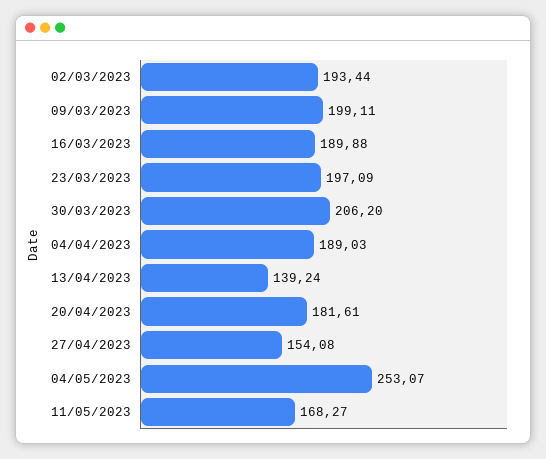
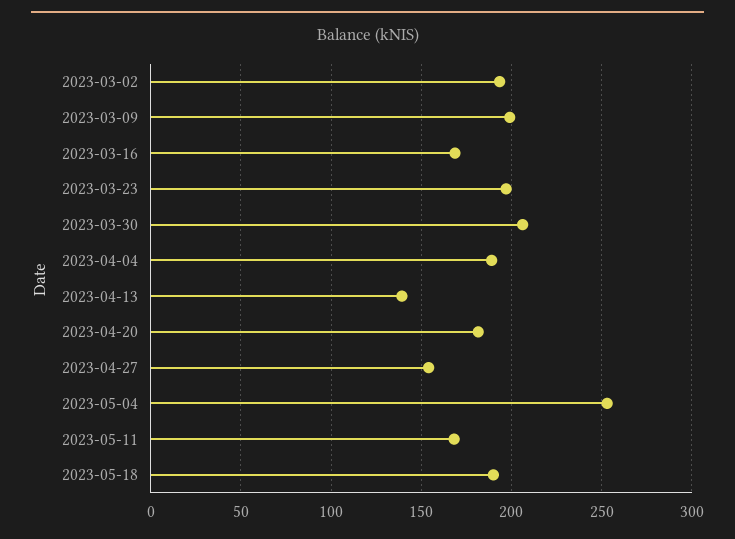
16/03/2023: 189.88 -> 170
2023-05-18: none -> 190

